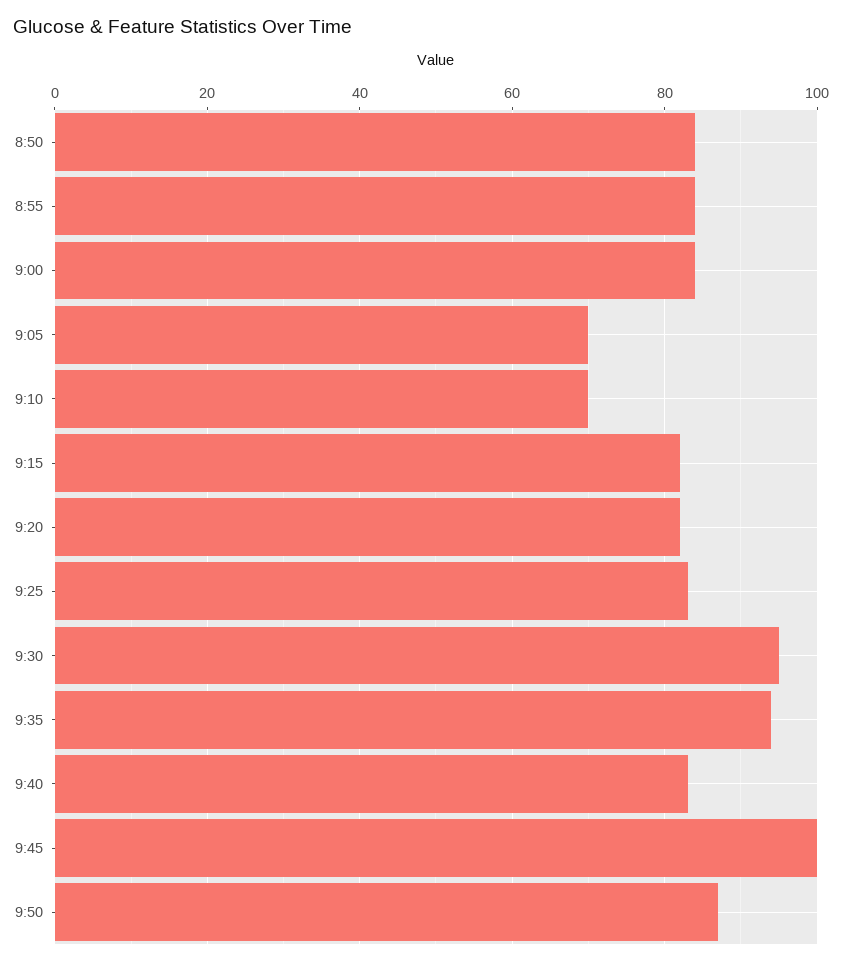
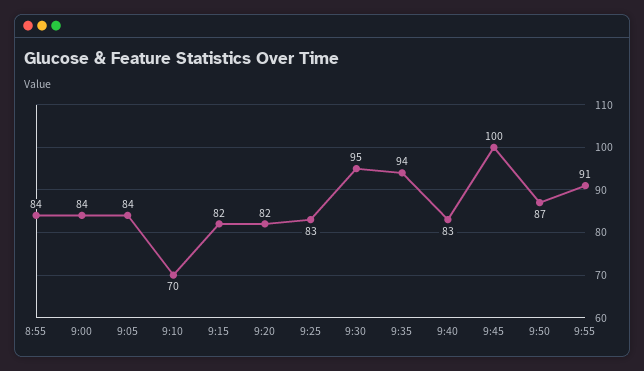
8:50: 85 -> none
9:05: 70 -> 84
9:55: none -> 91

